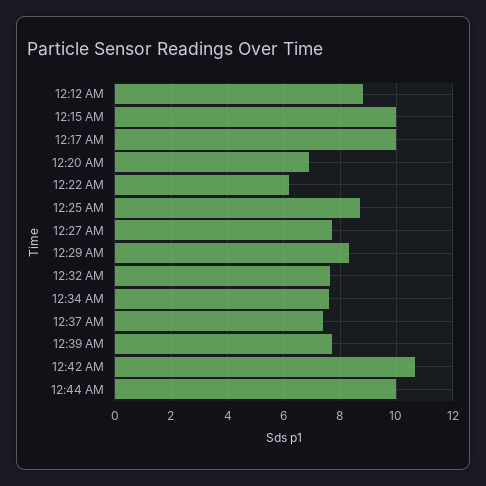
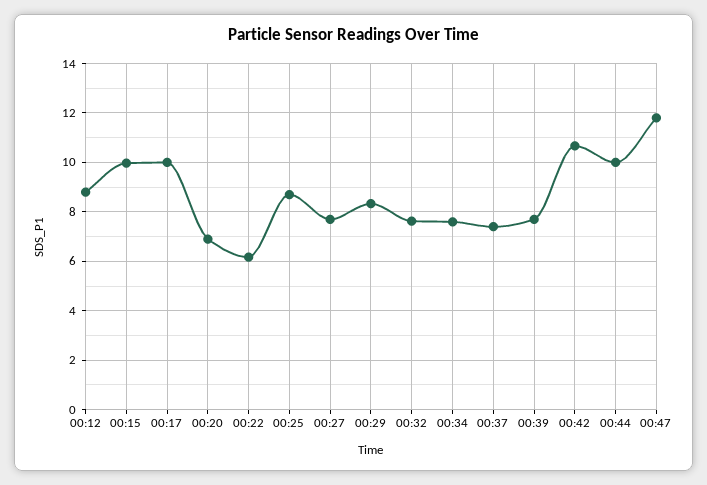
00:47: none -> 11.75

